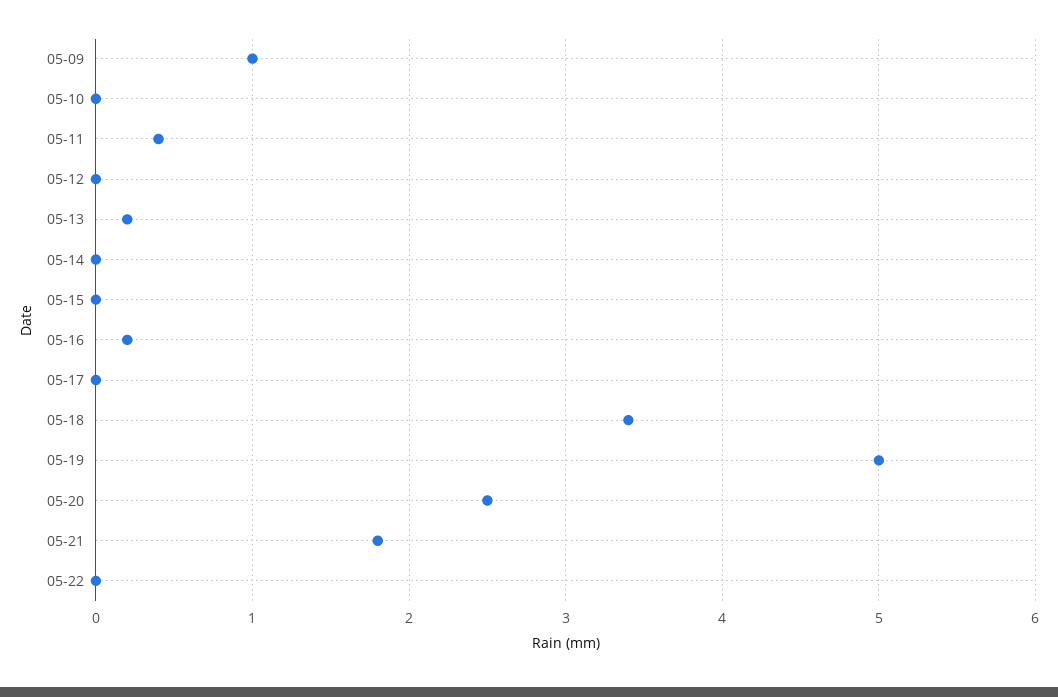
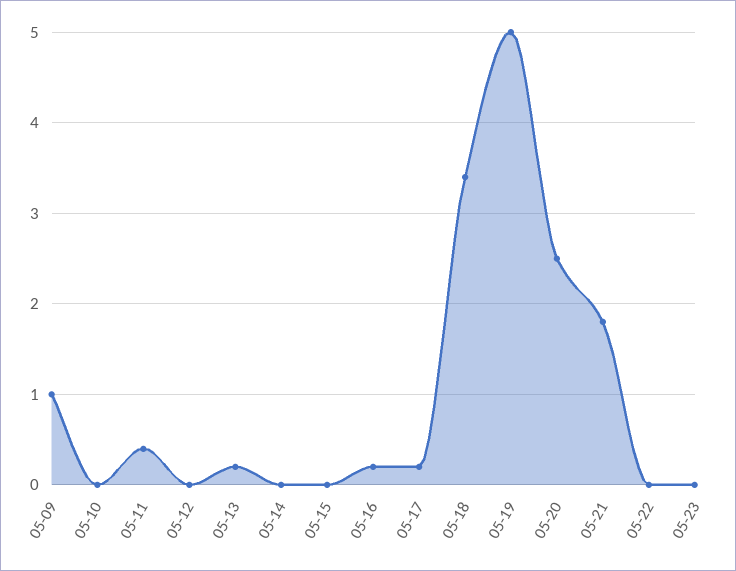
05-17: 0 -> 0.2
05-23: none -> 0

